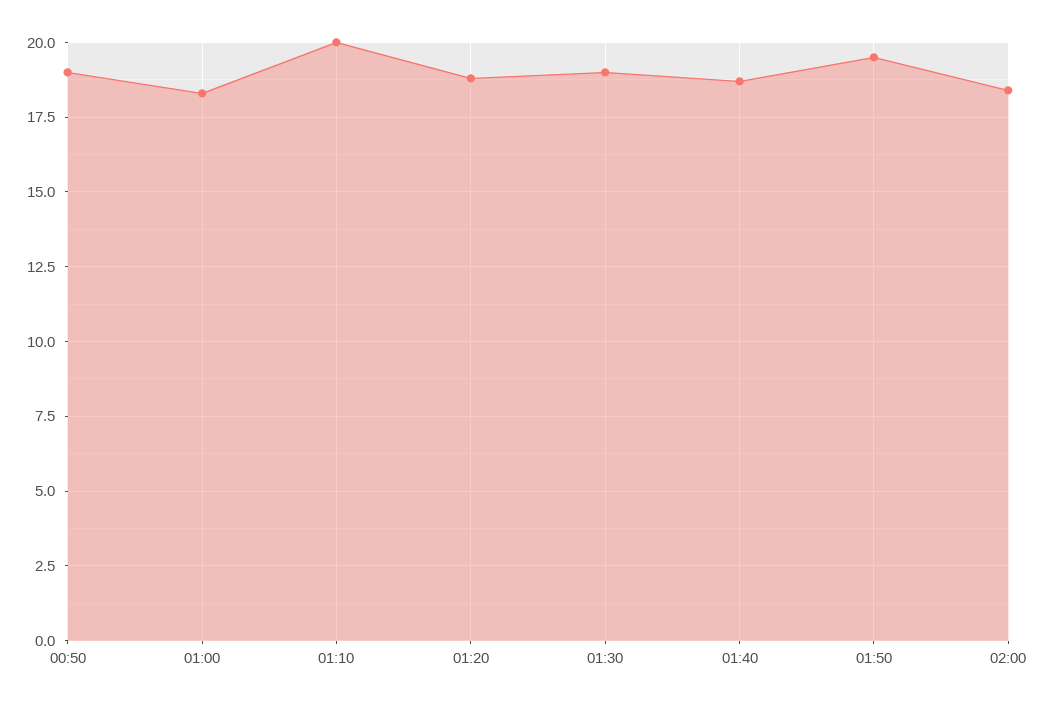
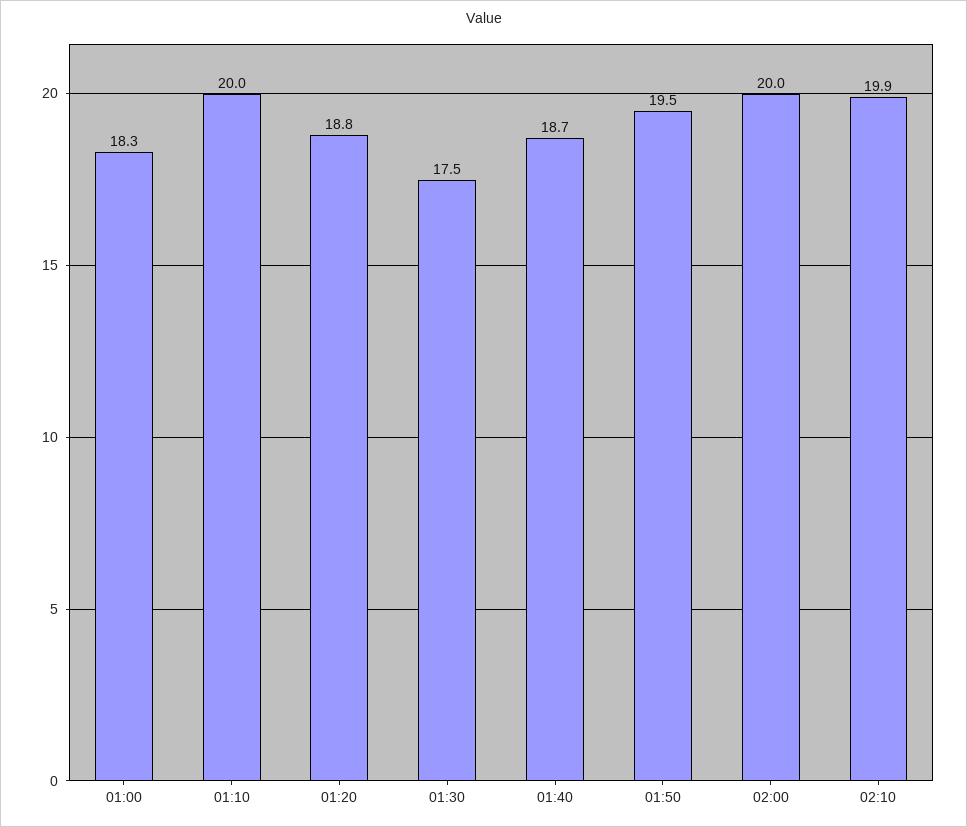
00:50: 19 -> none
01:30: 19 -> 17.5
02:00: 18.5 -> 20
02:10: none -> 19.9

